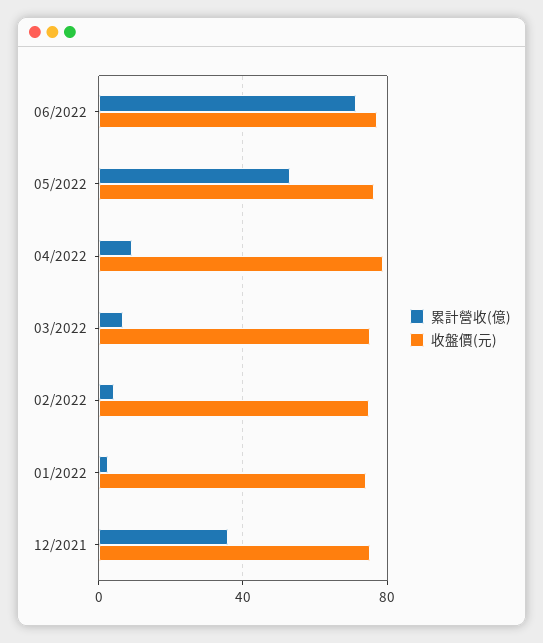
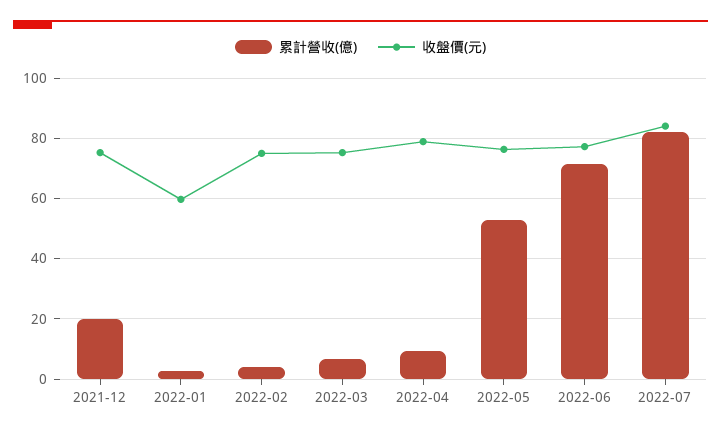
收盤價(元), 01/2022: 75 -> 60
累計營收(億), 12/2021: 35 -> 20
累計營收(億), 2022-07: none -> 82
收盤價(元), 2022-07: none -> 84

